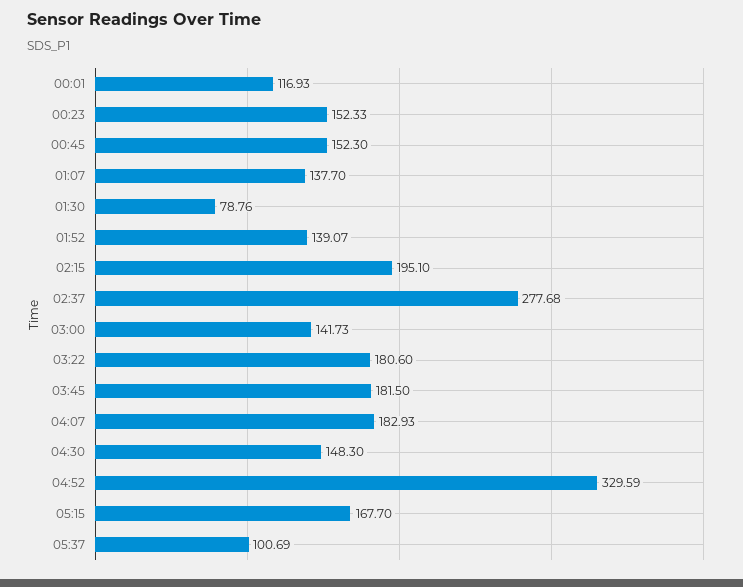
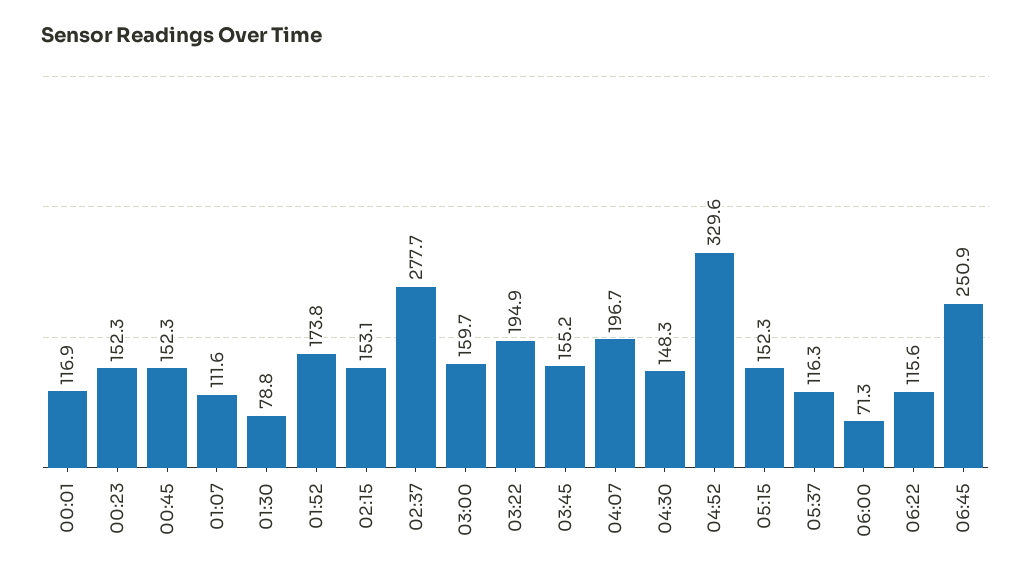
01:07: 137.7 -> 111.6
01:52: 139.07 -> 173.8
02:15: 195.1 -> 153.1
03:00: 141.73 -> 159.7
03:22: 180.6 -> 194.9
03:45: 181.5 -> 155.2
04:07: 182.93 -> 196.7
05:15: 167.7 -> 152.3
05:37: 100.69 -> 116.3
06:00: none -> 71.3
06:22: none -> 115.6
06:45: none -> 250.9

